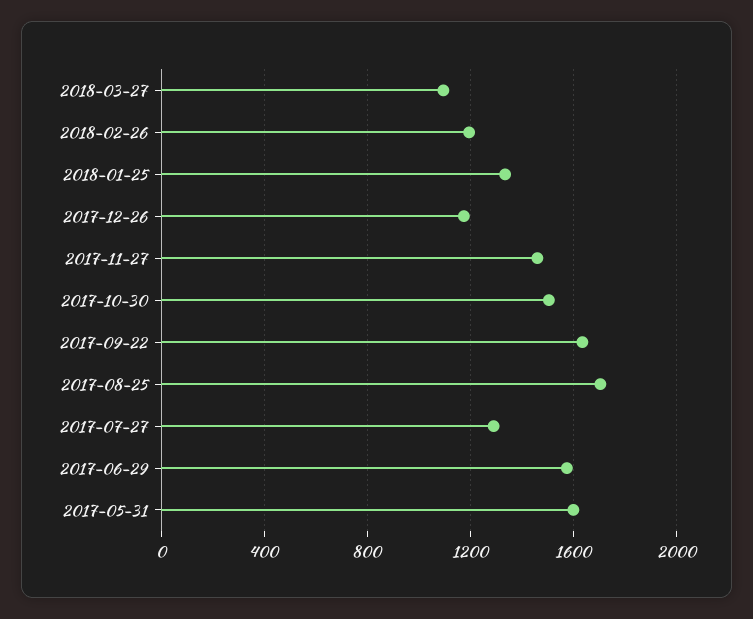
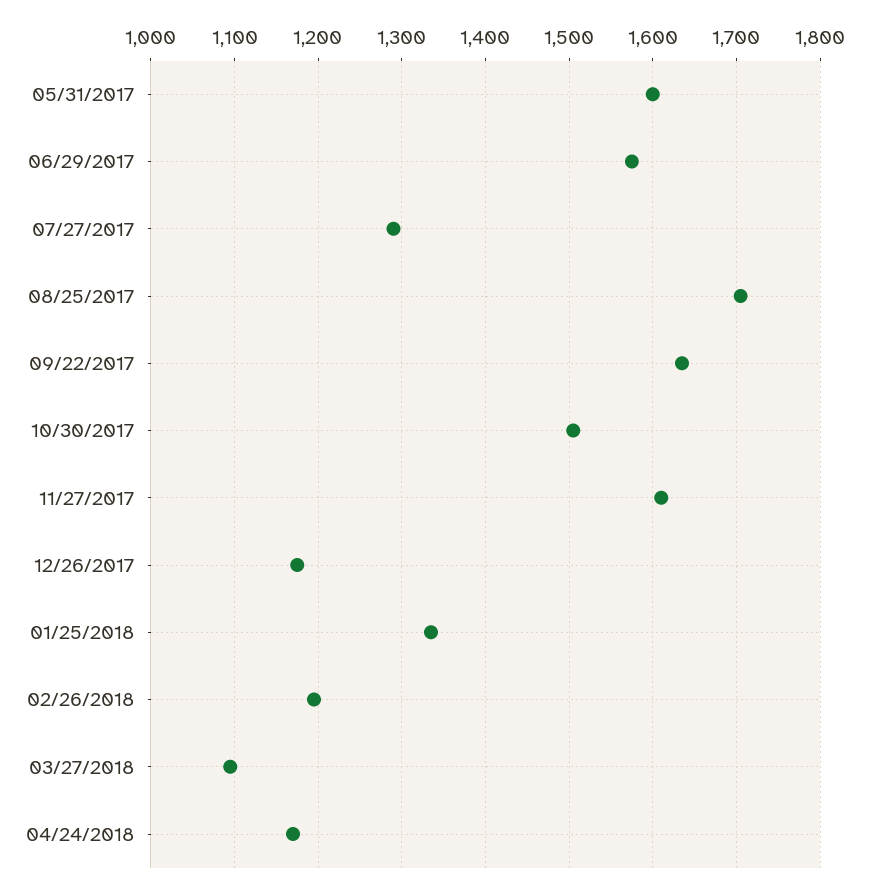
2017-11-27: 1450 -> 1610
04/24/2018: none -> 1170

